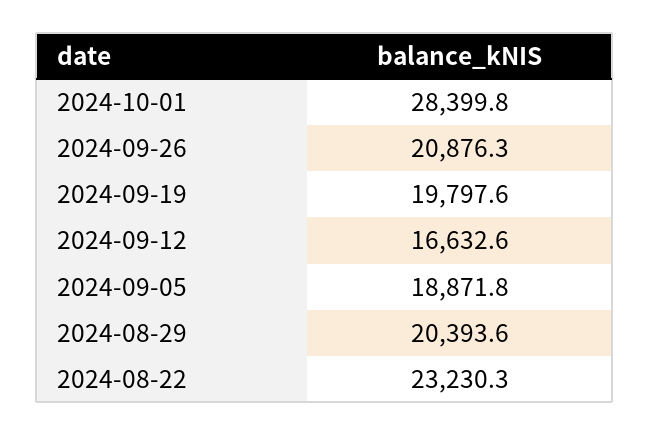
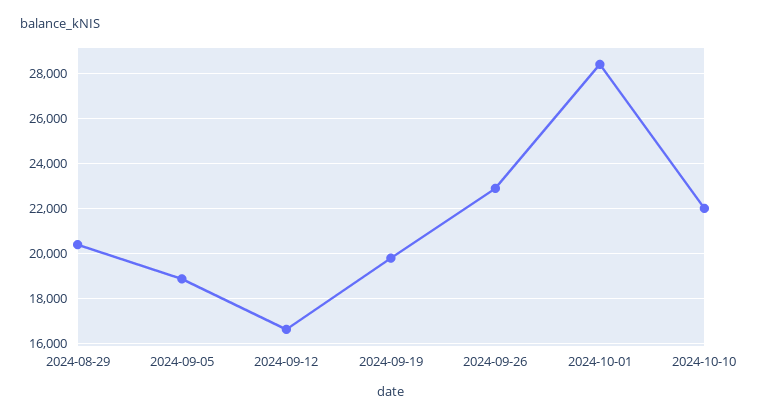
2024-09-26: 20876.3 -> 23000
2024-08-22: 23230.3 -> none
2024-10-10: none -> 22000

